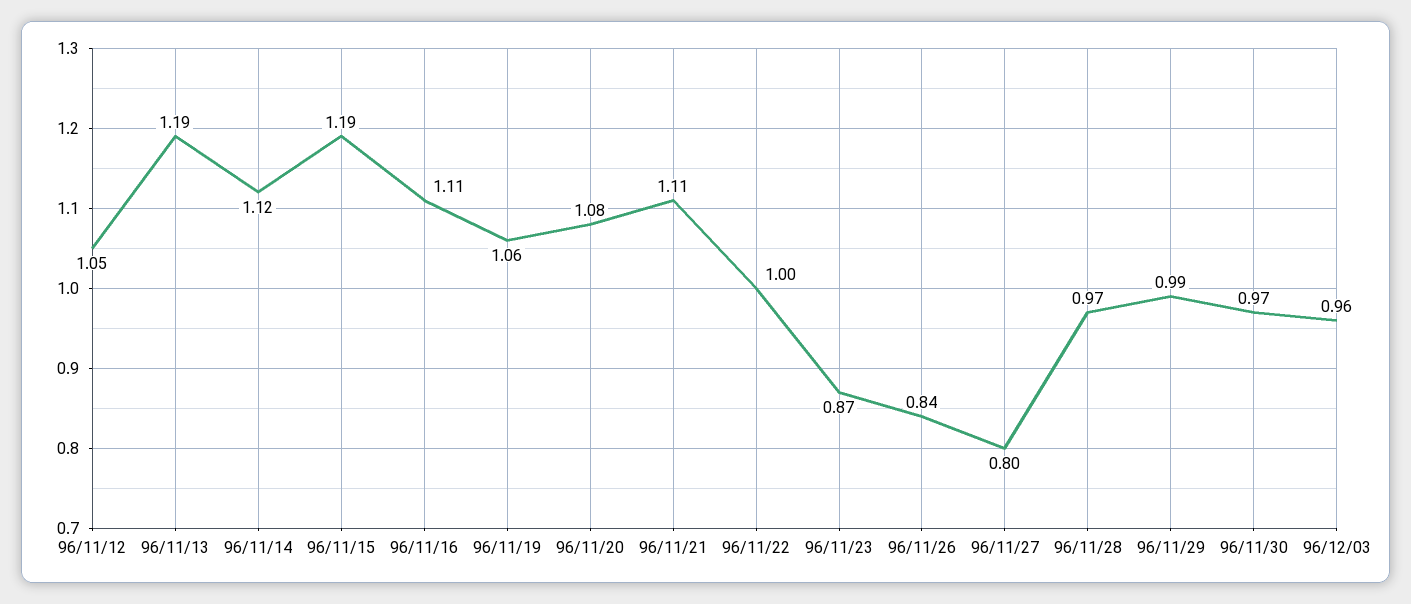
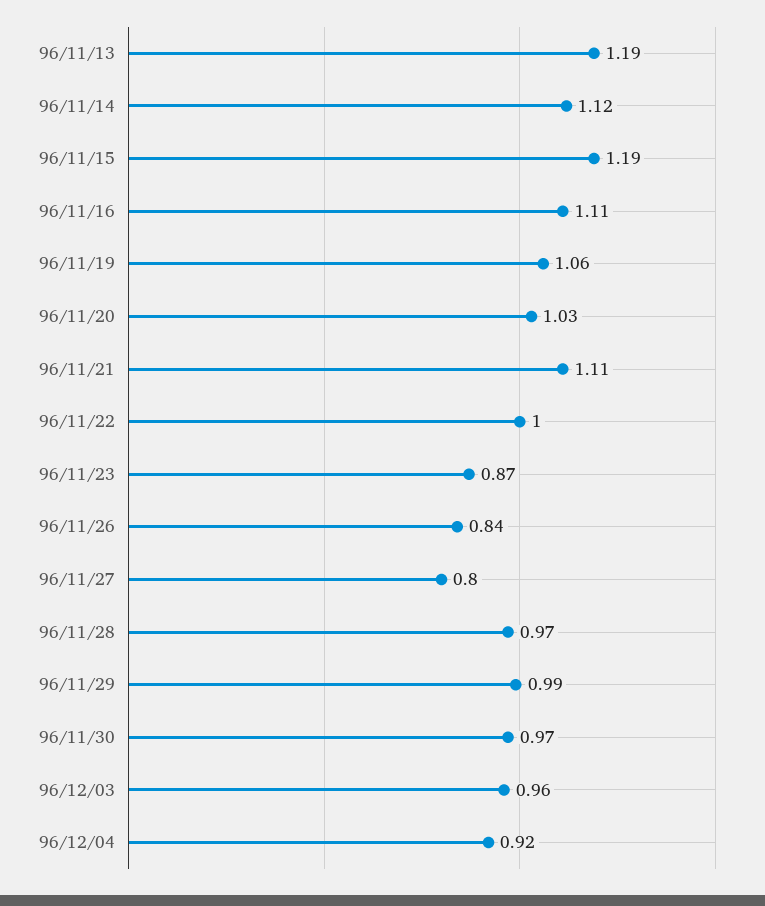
96/11/12: 1.05 -> none
96/11/20: 1.08 -> 1.03
96/12/04: none -> 0.92

